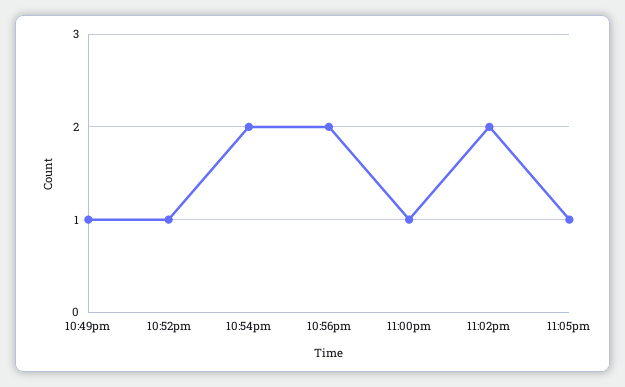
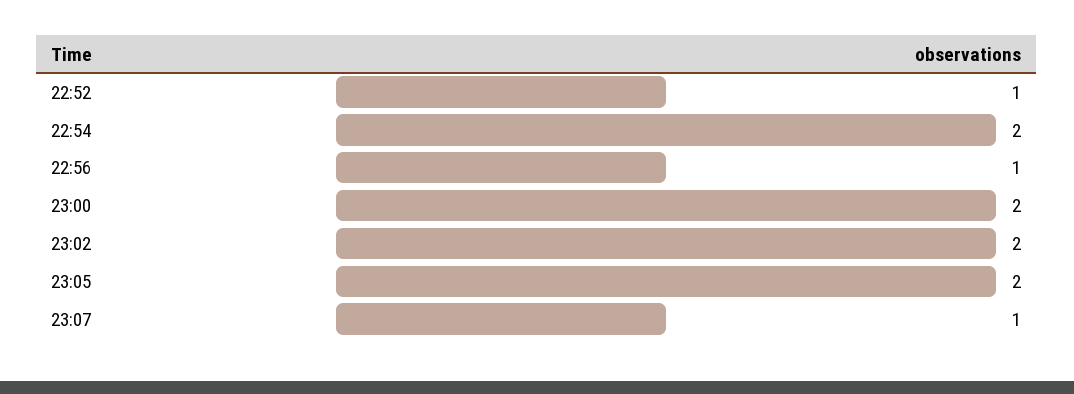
10:49pm: 1 -> none
10:56pm: 2 -> 1
11:00pm: 1 -> 2
11:05pm: 1 -> 2
23:07: none -> 1

